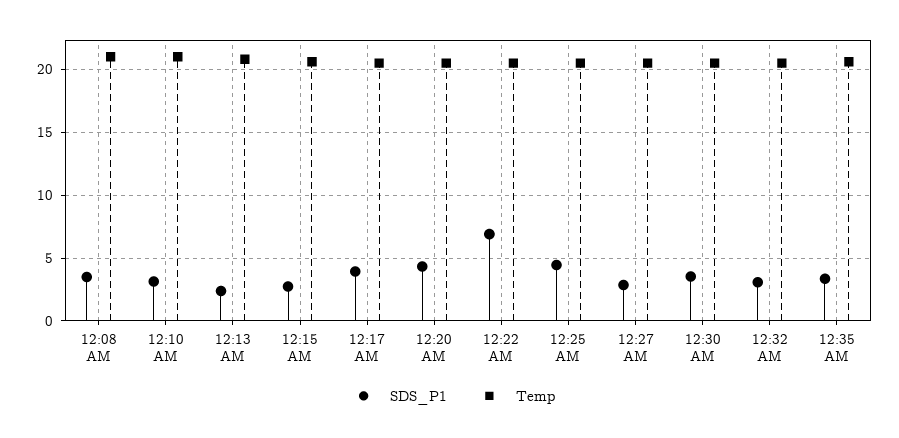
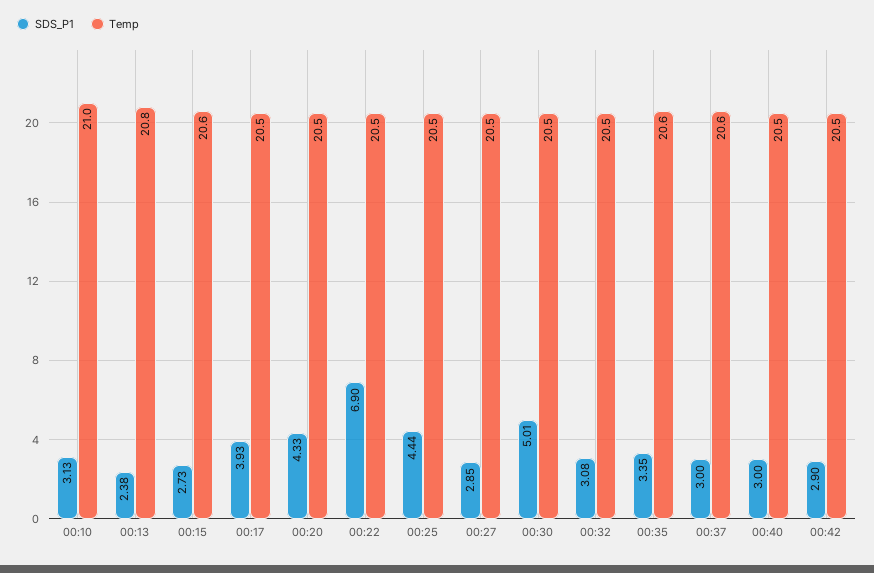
SDS_P1, 12:08 AM: 3.5 -> none
Temp, 12:08 AM: 21 -> none
SDS_P1, 12:30 AM: 3.5 -> 5.01
SDS_P1, 00:37: none -> 3
Temp, 00:37: none -> 20.6
SDS_P1, 00:40: none -> 3
Temp, 00:40: none -> 20.5
SDS_P1, 00:42: none -> 2.9
Temp, 00:42: none -> 20.5

